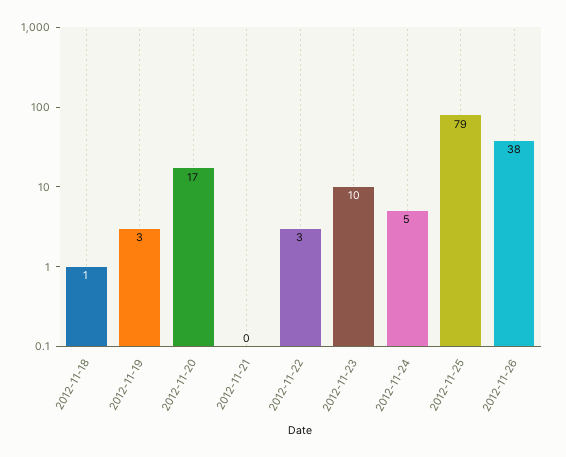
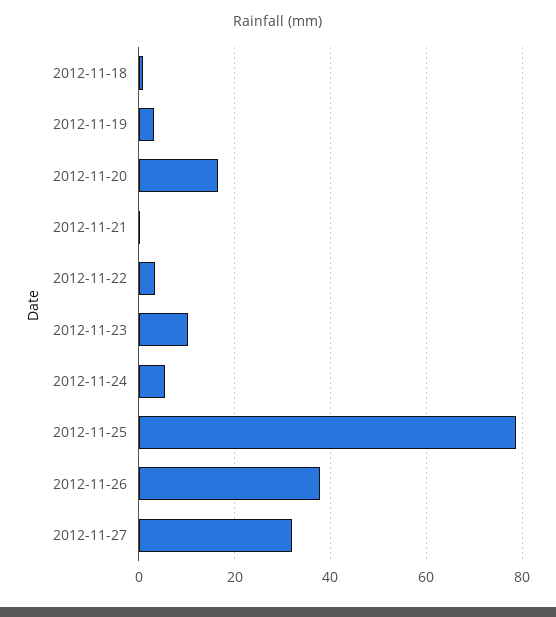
2012-11-27: none -> 32

